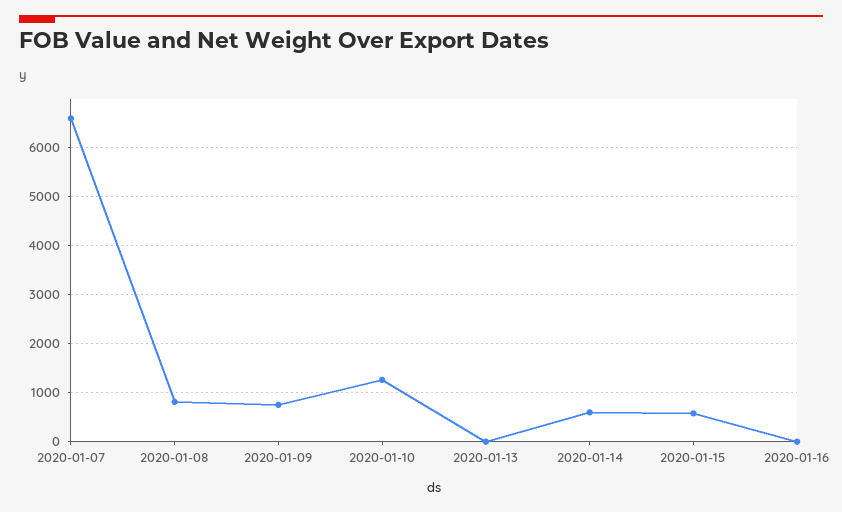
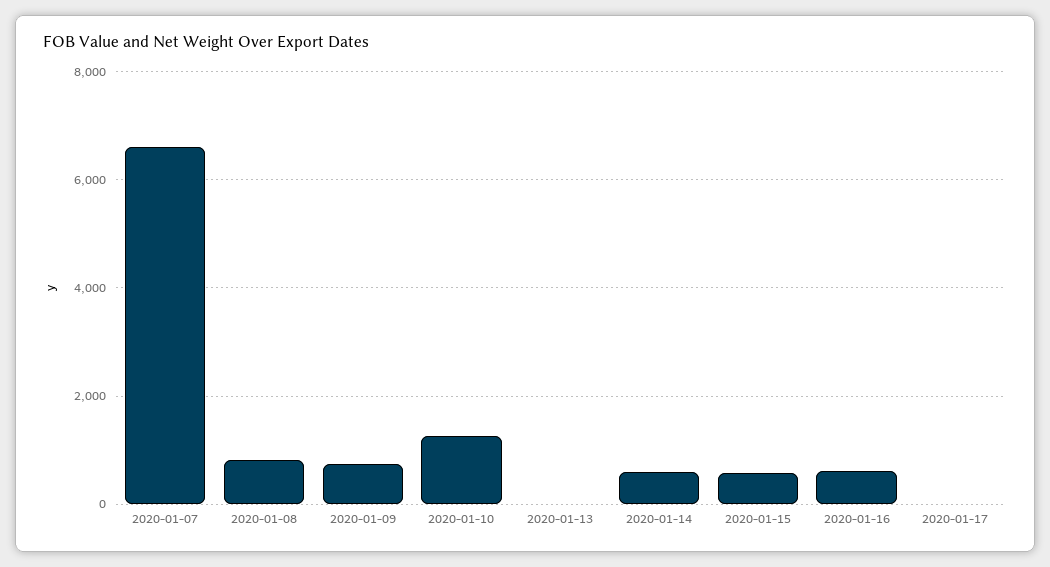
2020-01-16: 0 -> 600
2020-01-17: none -> 0

